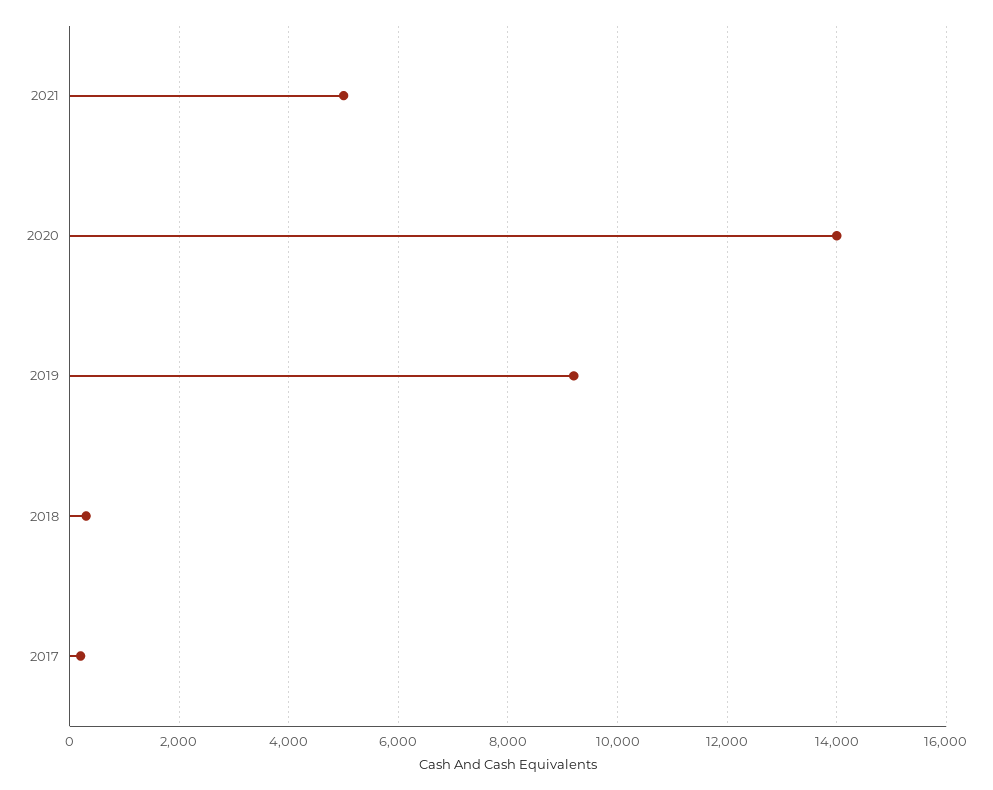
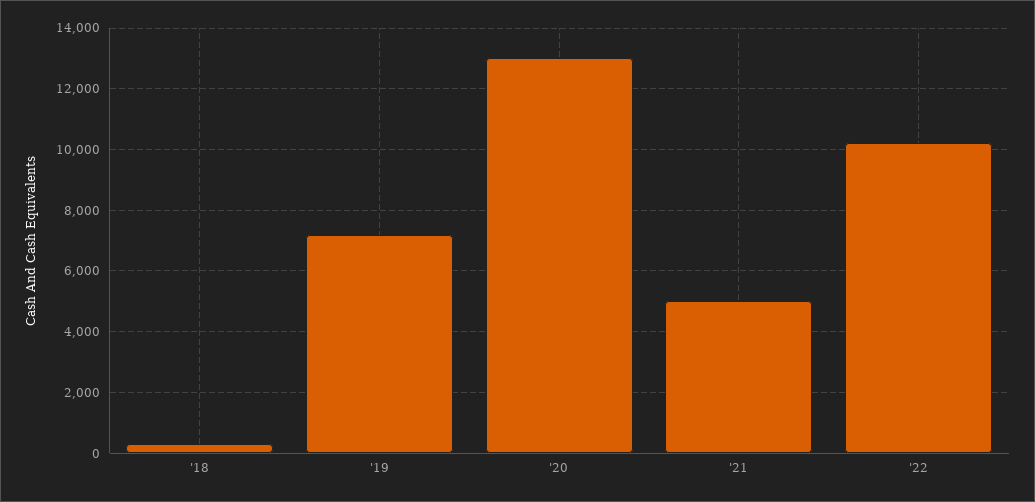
2020: 14000 -> 13000
2019: 9200 -> 7200
2017: 200 -> none
'22: none -> 10200

